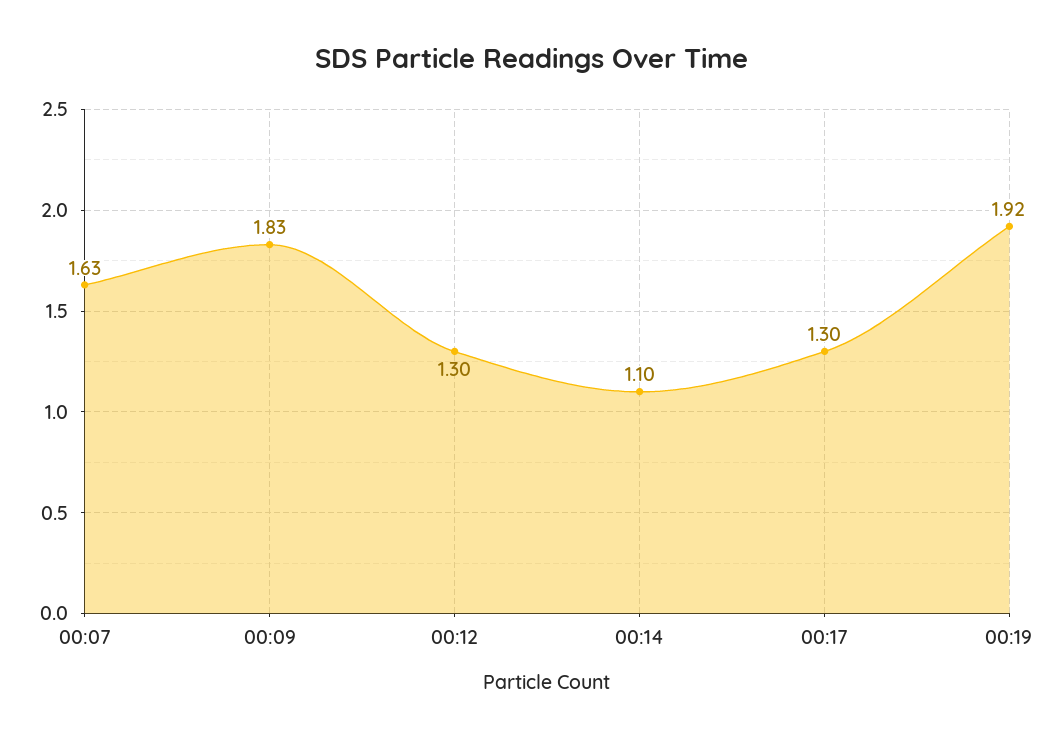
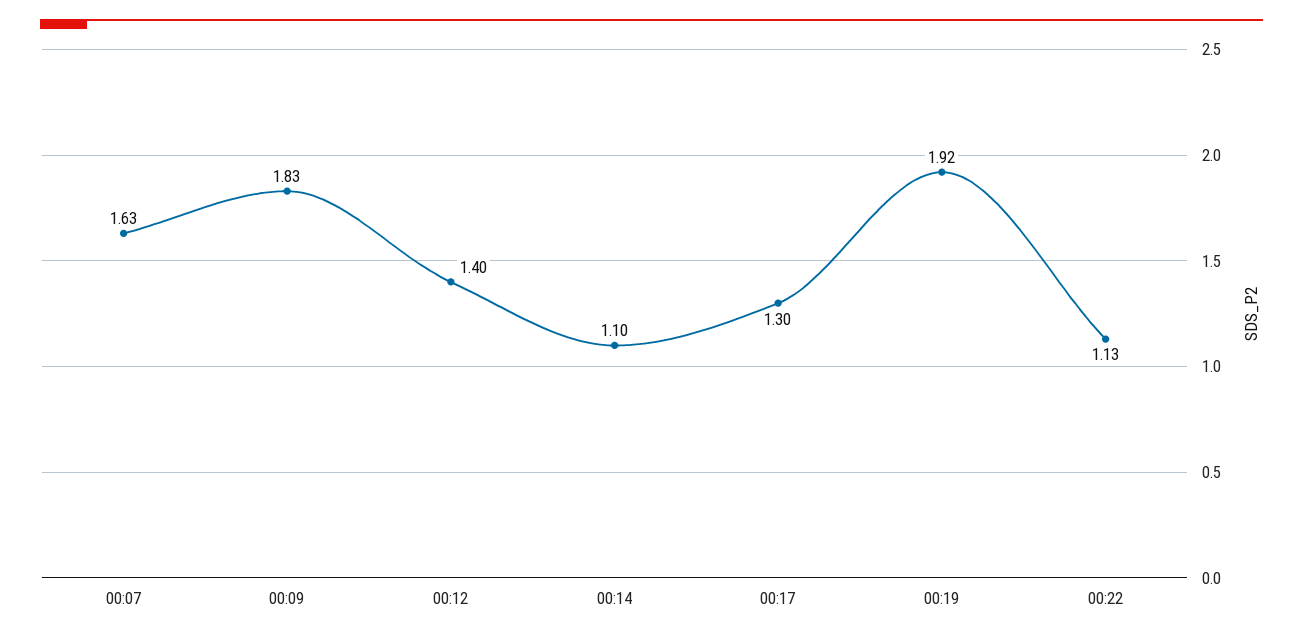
00:12: 1.3 -> 1.4
00:22: none -> 1.13

